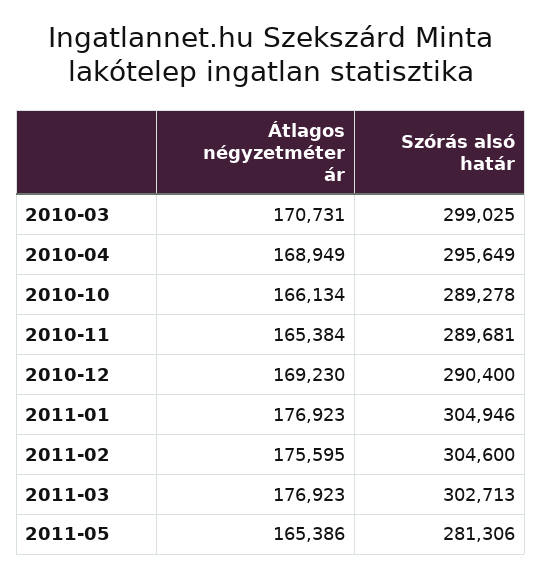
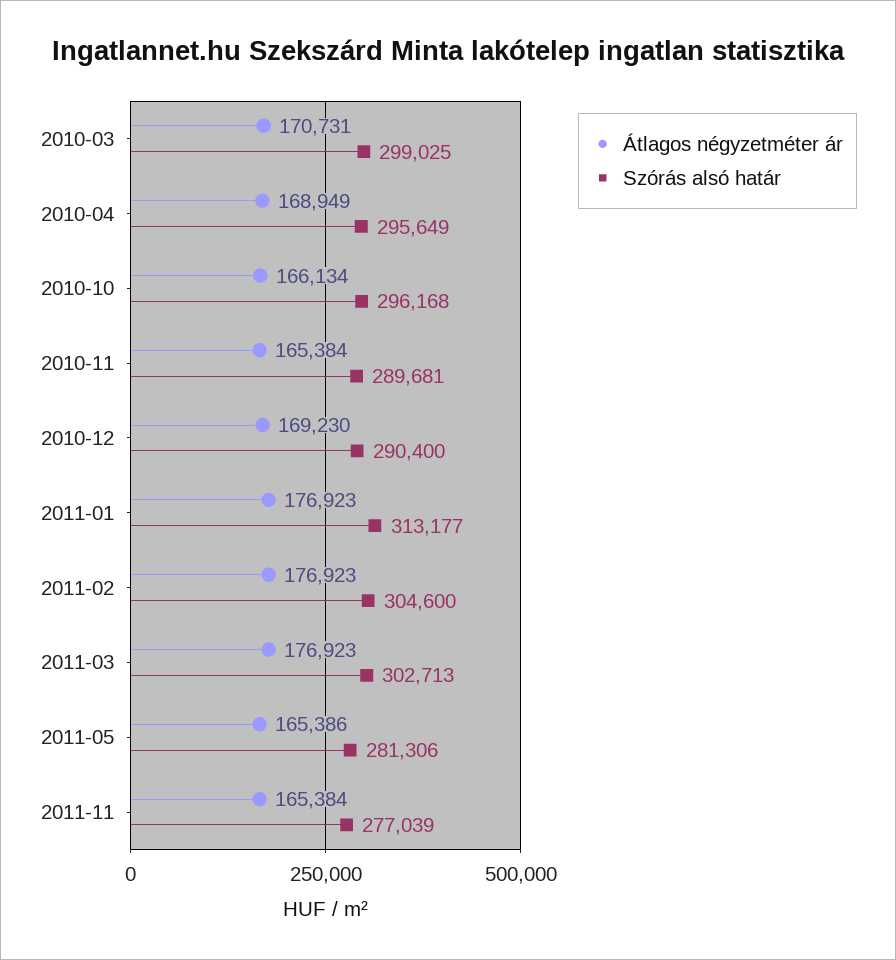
Szórás alsó határ, 2010-10: 289278 -> 296168
Szórás alsó határ, 2011-01: 304946 -> 313177
Átlagos négyzetméter ár, 2011-02: 175595 -> 176923
Átlagos négyzetméter ár, 2011-11: none -> 165384
Szórás alsó határ, 2011-11: none -> 277039

